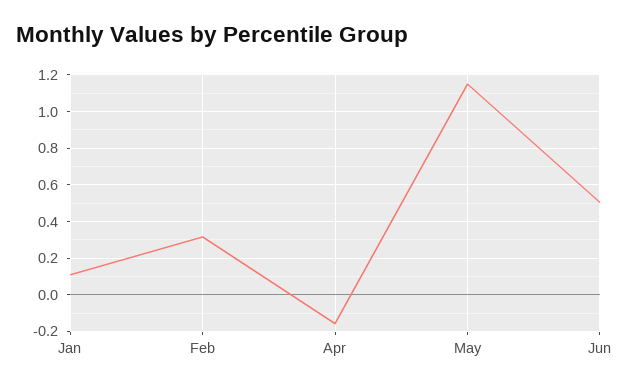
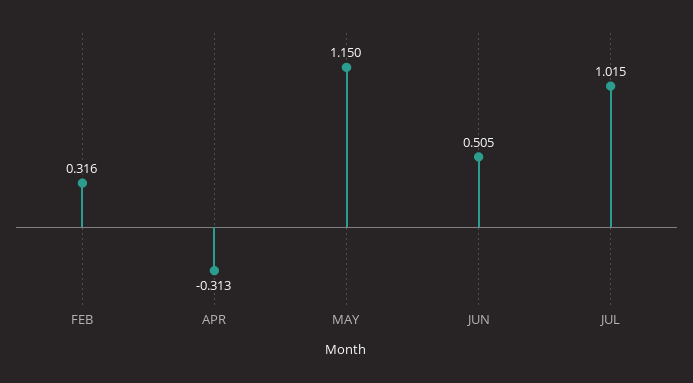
Jan: 0.1 -> none
Apr: -0.15 -> -0.313
JUL: none -> 1.015

